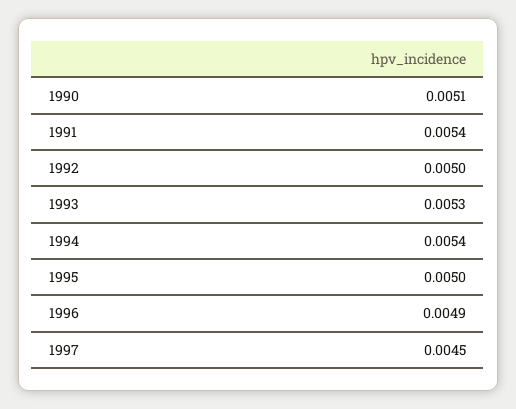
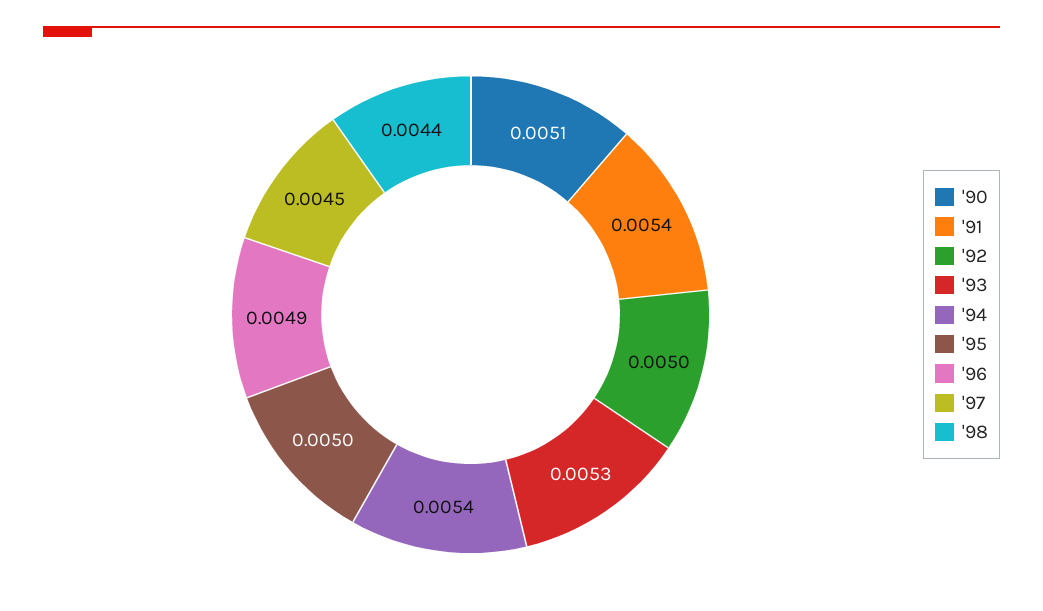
'98: none -> 0.0044

